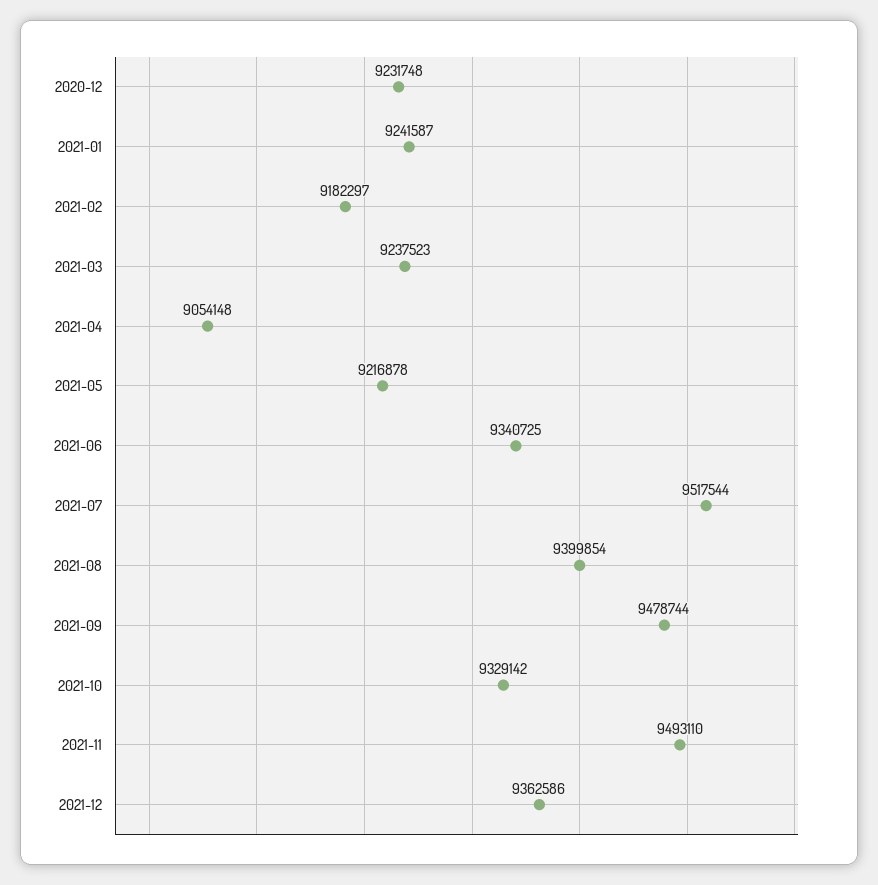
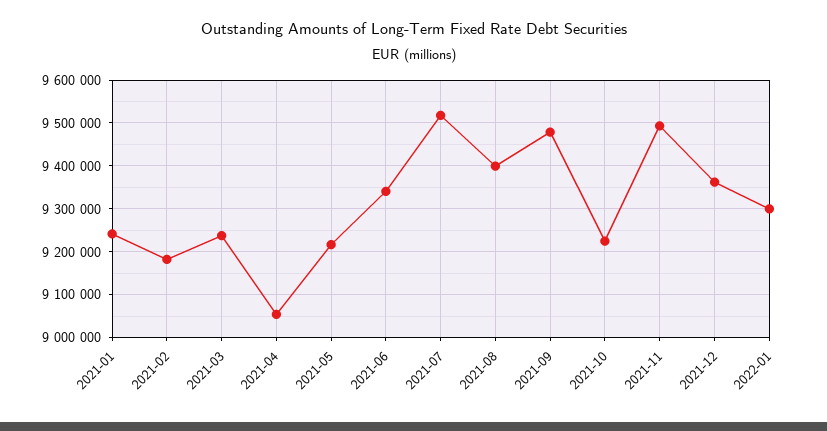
2020-12: 9231748 -> none
2021-10: 9329142 -> 9220000
2022-01: none -> 9300000

